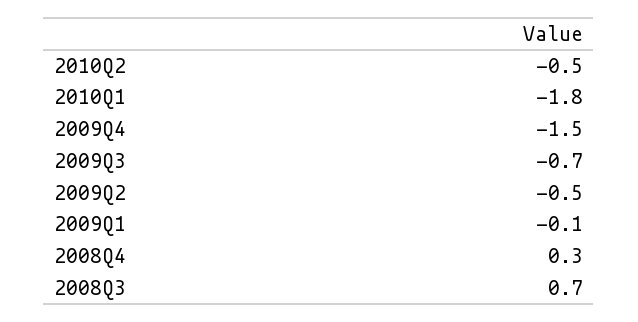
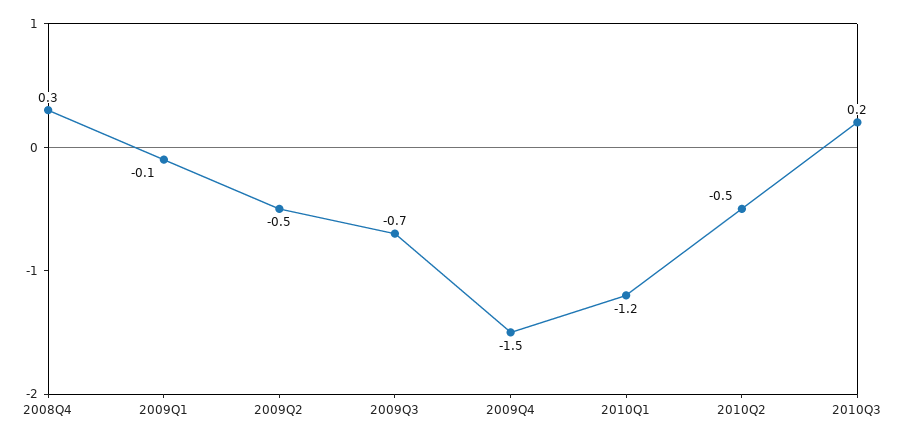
2010Q1: -1.8 -> -1.2
2008Q3: 0.7 -> none
2010Q3: none -> 0.2

